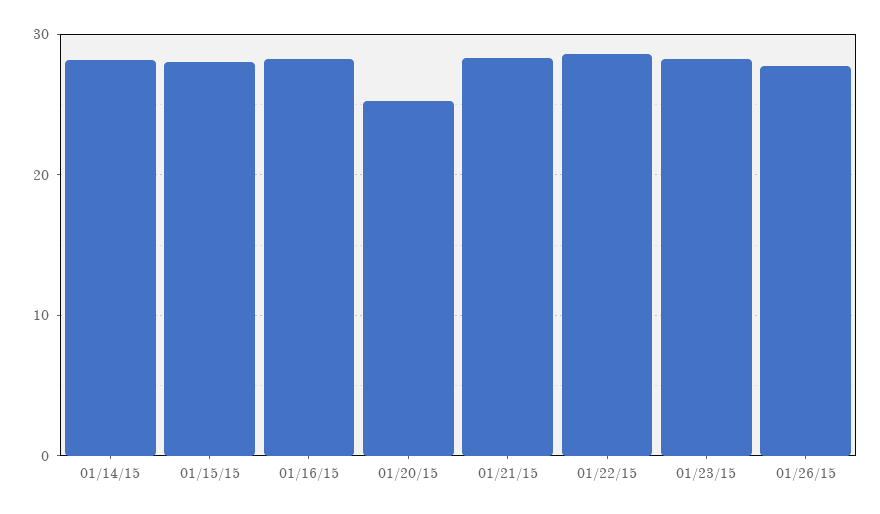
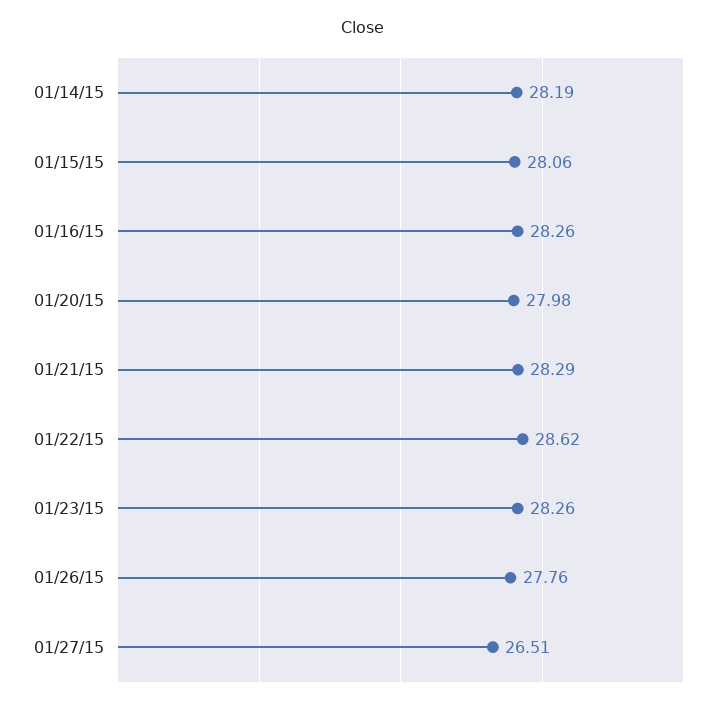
01/20/15: 25 -> 27.98
01/27/15: none -> 26.51

